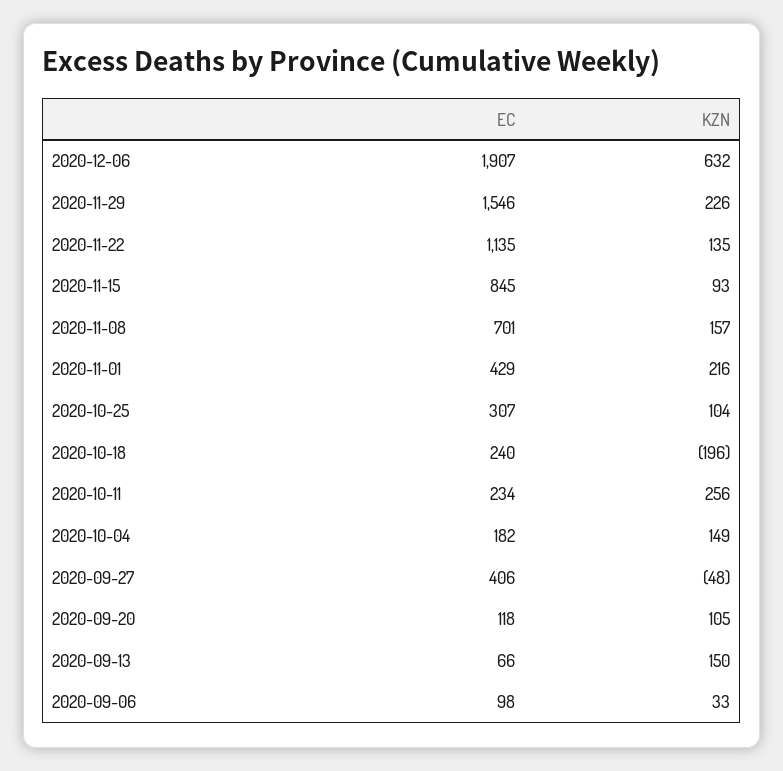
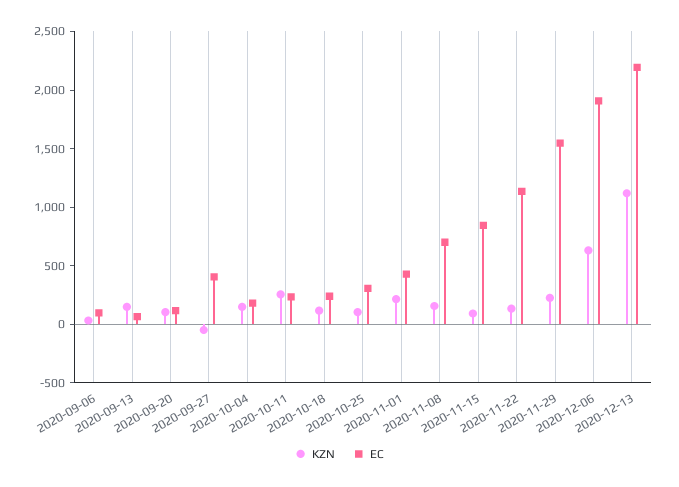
KZN, 2020-10-18: -196 -> 100
KZN, 2020-12-13: none -> 1100
EC, 2020-12-13: none -> 2200

